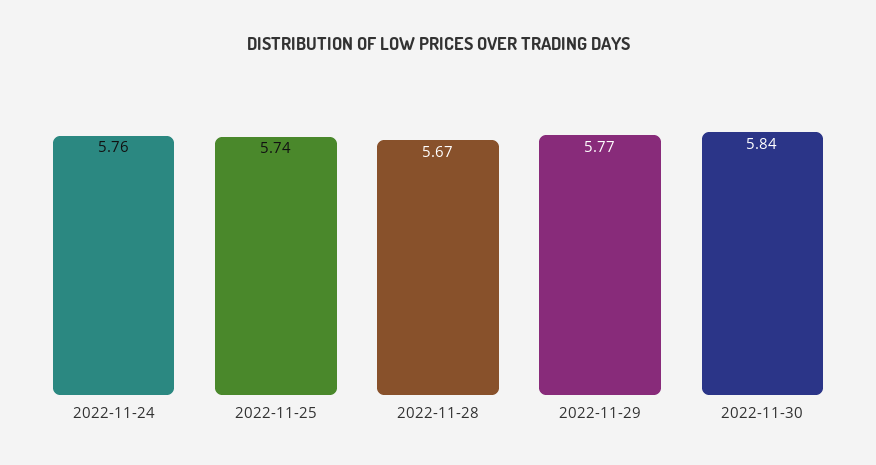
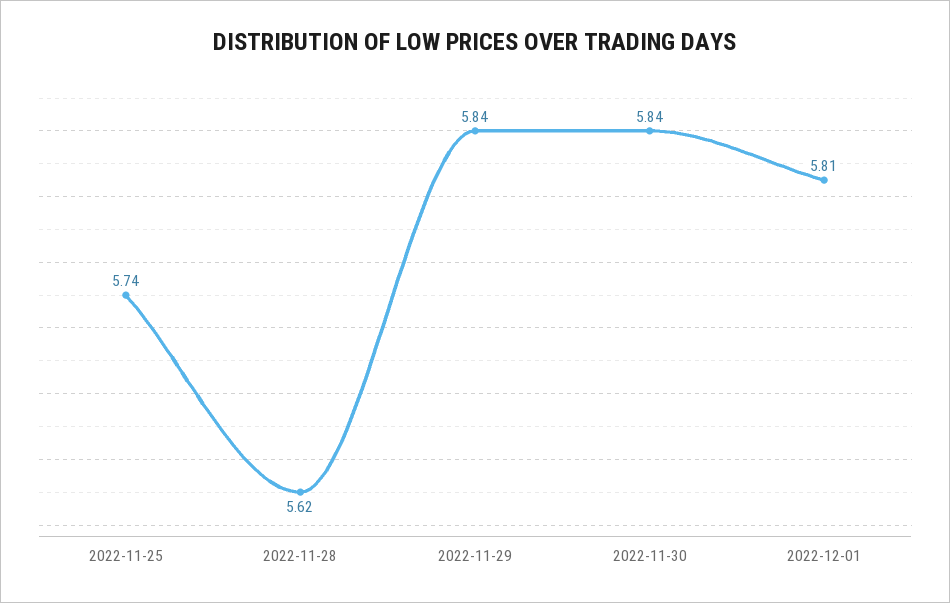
2022-11-24: 5.76 -> none
2022-11-28: 5.67 -> 5.62
2022-11-29: 5.77 -> 5.84
2022-12-01: none -> 5.81

